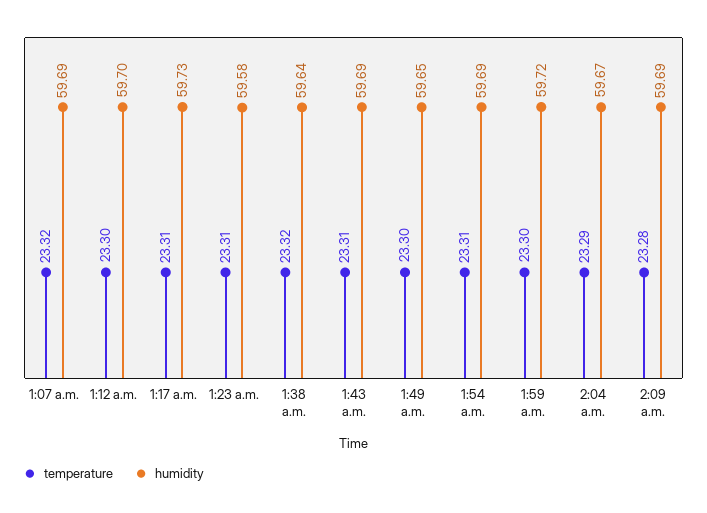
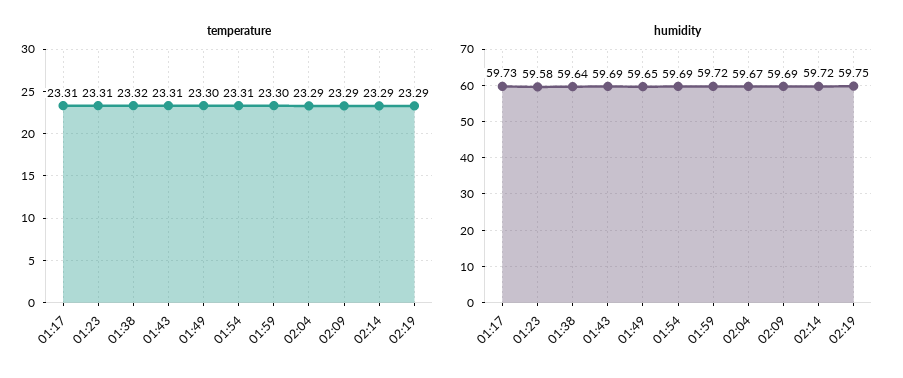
temperature, 1:07 a.m.: 23.32 -> none
humidity, 1:07 a.m.: 59.69 -> none
temperature, 1:12 a.m.: 23.3 -> none
humidity, 1:12 a.m.: 59.7 -> none
temperature, 2:09 a.m.: 23.28 -> 23.29
temperature, 02:14: none -> 23.29
temperature, 02:19: none -> 23.29
humidity, 02:14: none -> 59.72
humidity, 02:19: none -> 59.75

